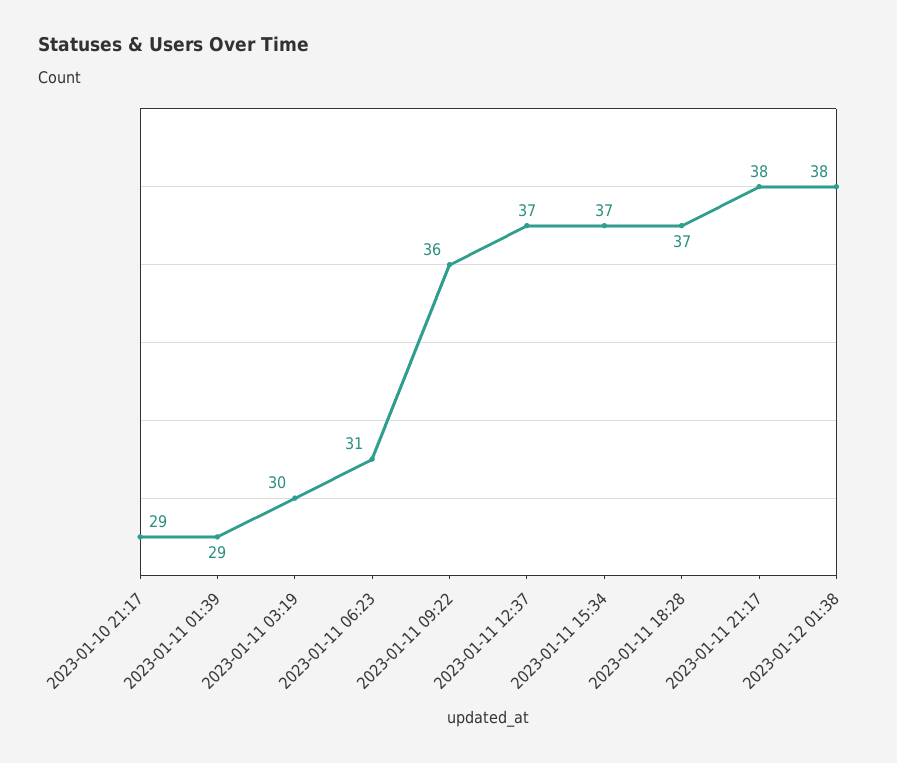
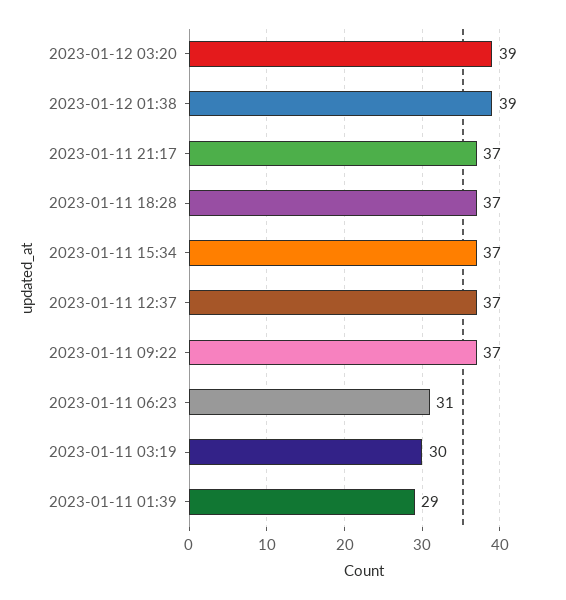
2023-01-10 21:17: 29 -> none
2023-01-11 09:22: 36 -> 37
2023-01-11 21:17: 38 -> 37
2023-01-12 01:38: 38 -> 39
2023-01-12 03:20: none -> 39

